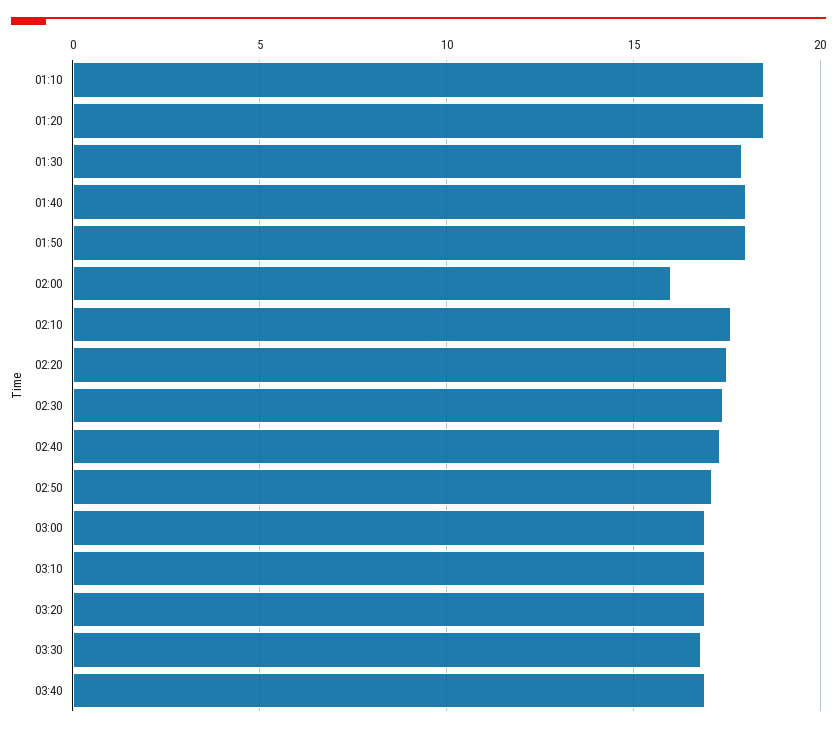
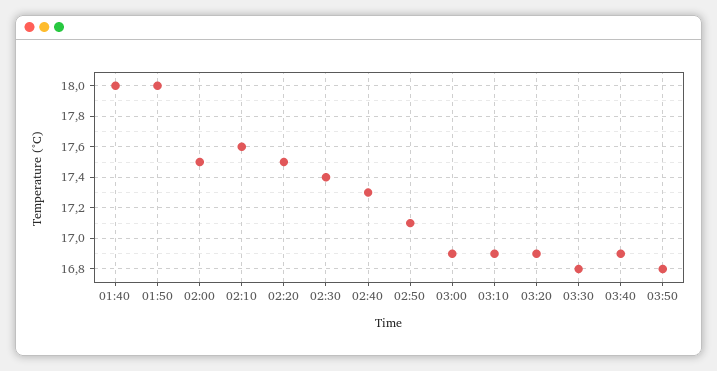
01:10: 18.5 -> none
01:20: 18.5 -> none
01:30: 18 -> none
02:00: 16 -> 17.5
03:50: none -> 16.8

